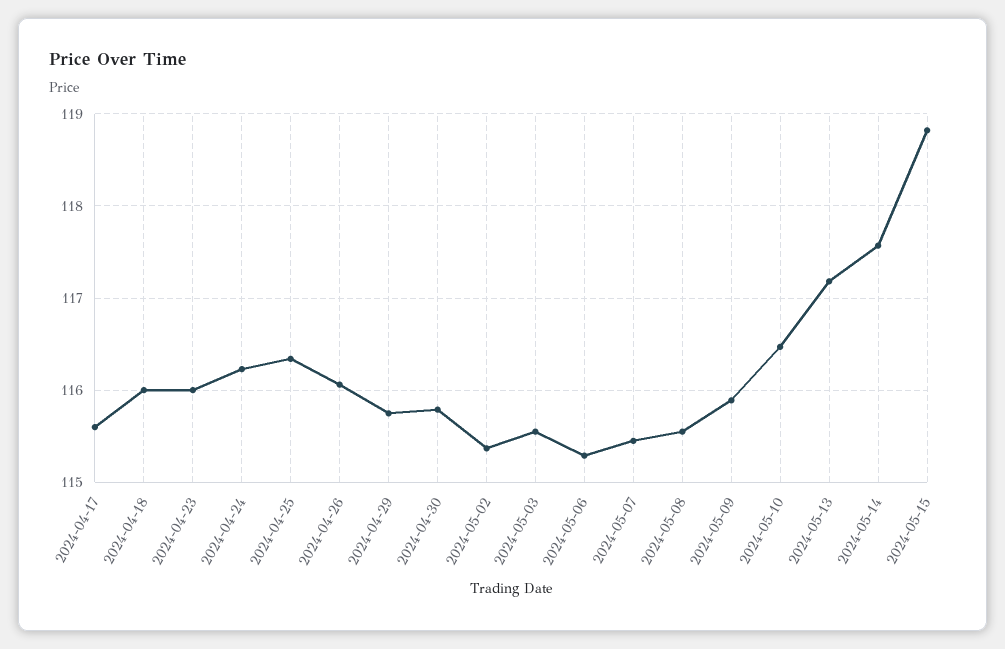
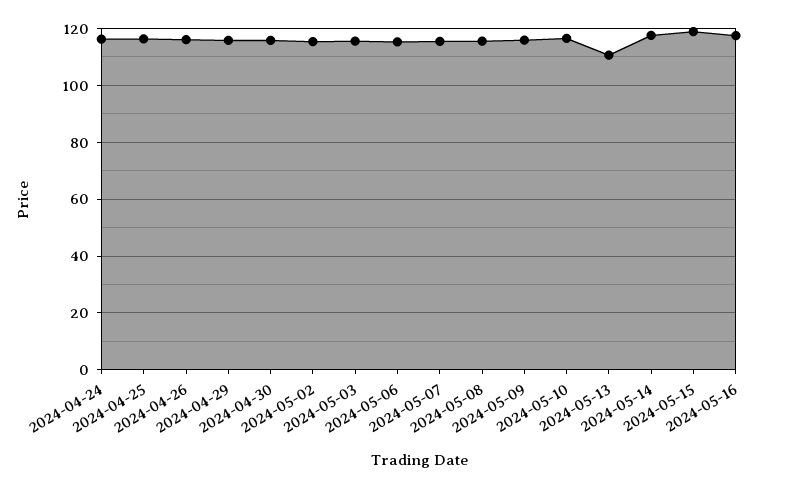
2024-04-17: 115.6 -> none
2024-04-18: 116 -> none
2024-04-23: 116 -> none
2024-05-13: 117.2 -> 110
2024-05-16: none -> 117.5

